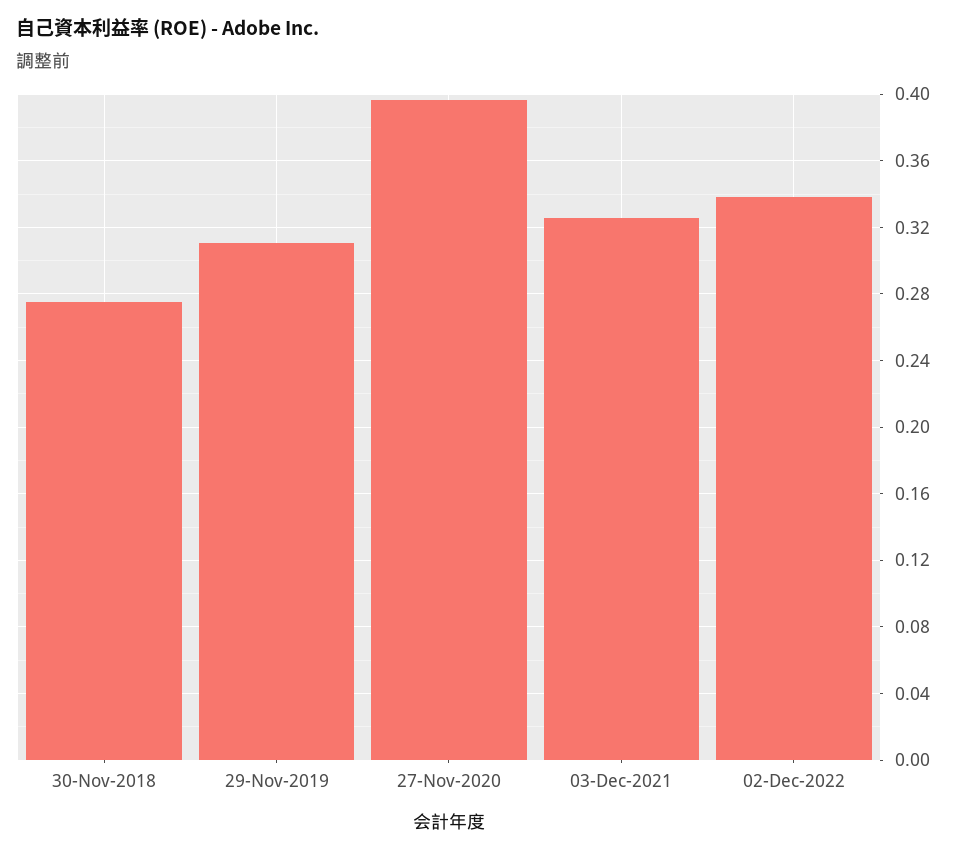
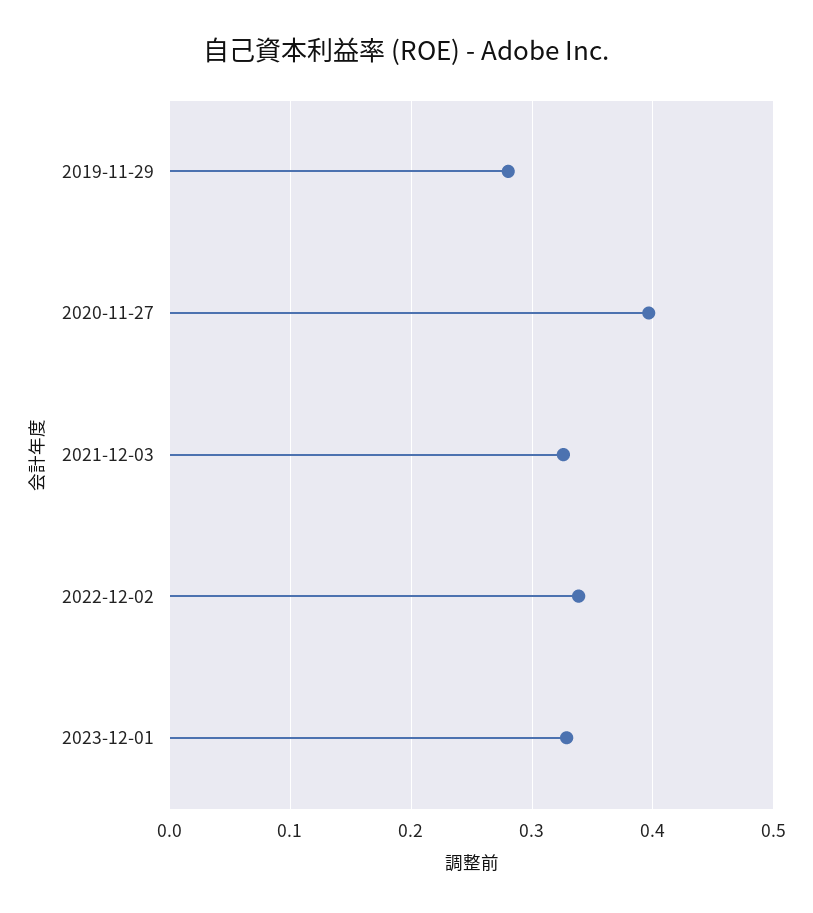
30-Nov-2018: 0.275 -> none
29-Nov-2019: 0.31 -> 0.28
2023-12-01: none -> 0.33

